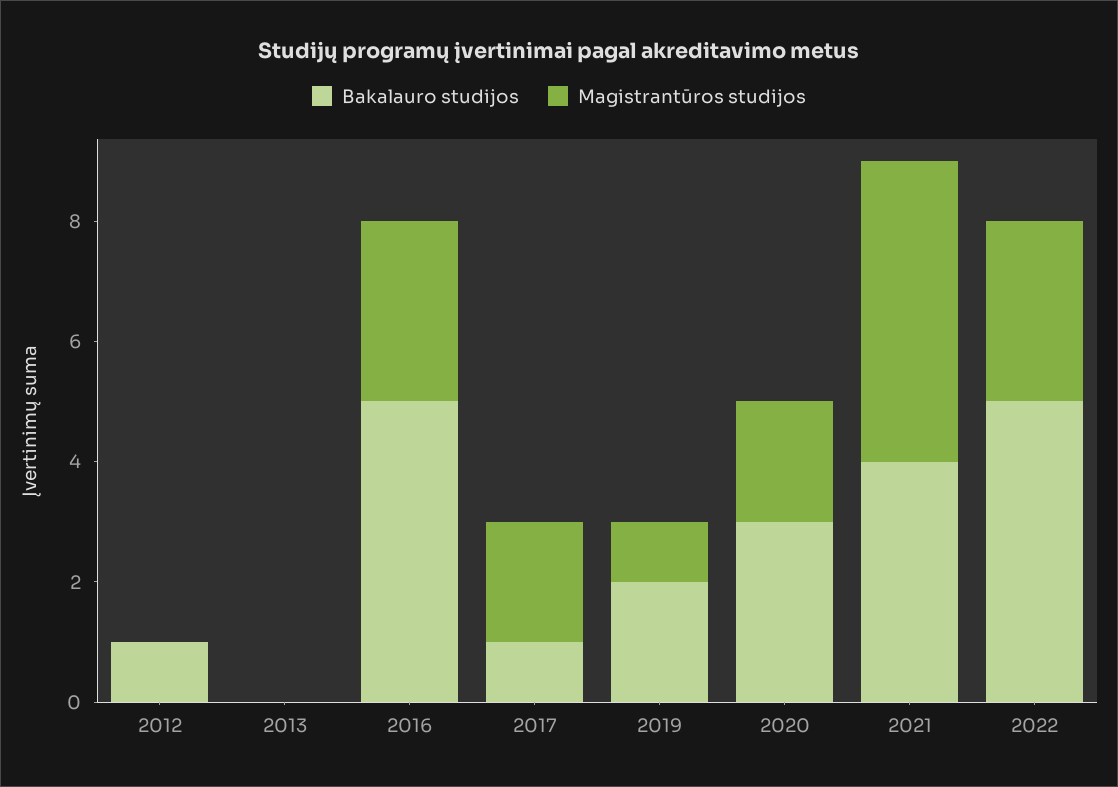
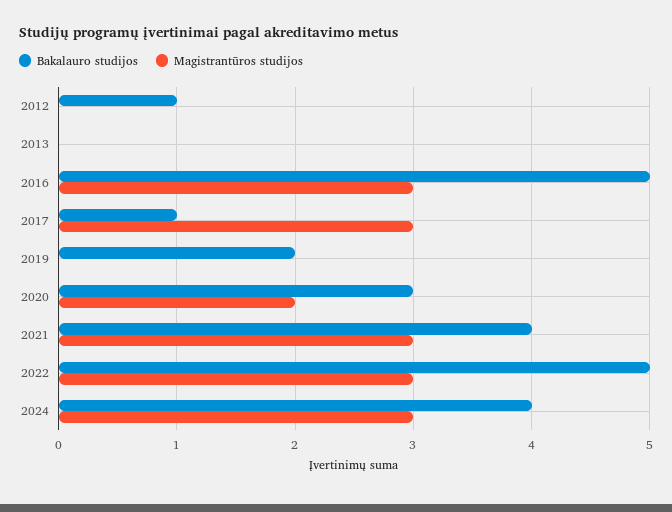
Magistrantūros studijos, 2017: 2 -> 3
Magistrantūros studijos, 2019: 1 -> 0
Magistrantūros studijos, 2021: 5 -> 3
Bakalauro studijos, 2024: none -> 4
Magistrantūros studijos, 2024: none -> 3

